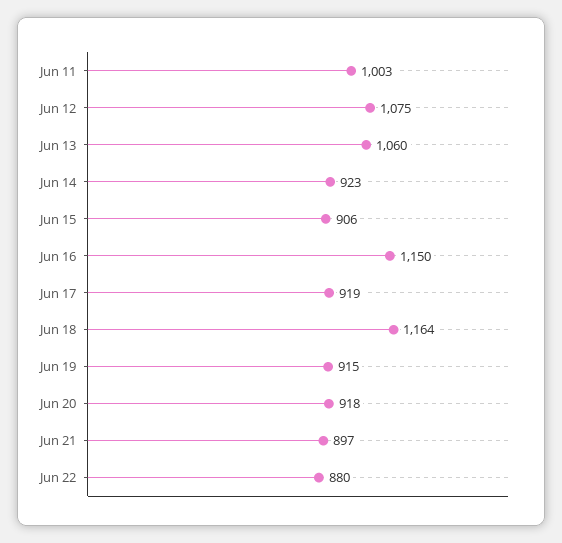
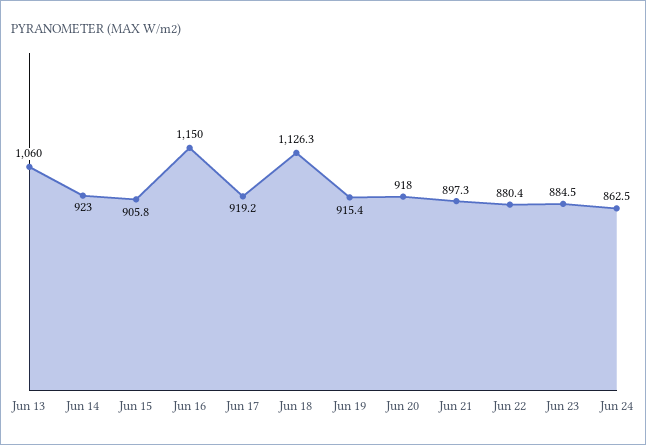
Jun 11: 1003 -> none
Jun 12: 1075 -> none
Jun 18: 1164 -> 1126.3
Jun 23: none -> 884.5
Jun 24: none -> 862.5

